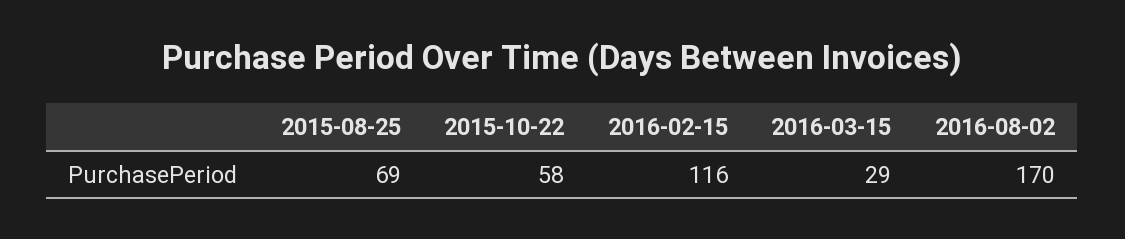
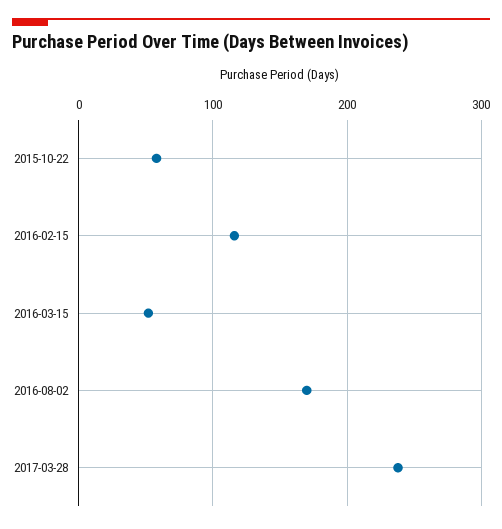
2015-08-25: 69 -> none
2016-03-15: 29 -> 50
2017-03-28: none -> 240

